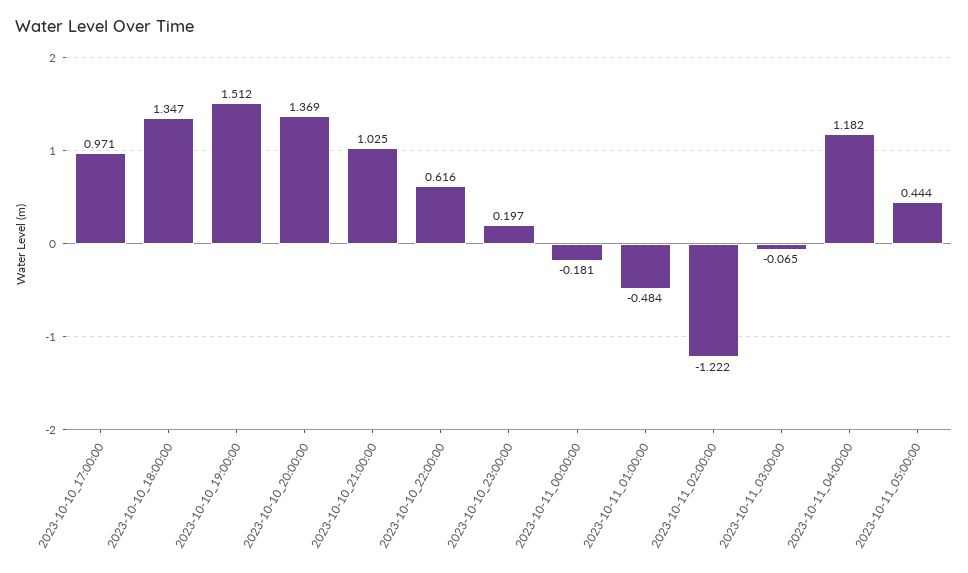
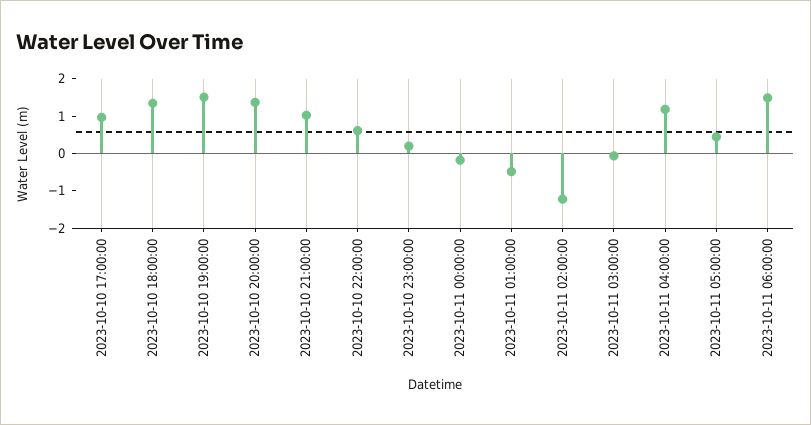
2023-10-11 06:00:00: none -> 1.5

